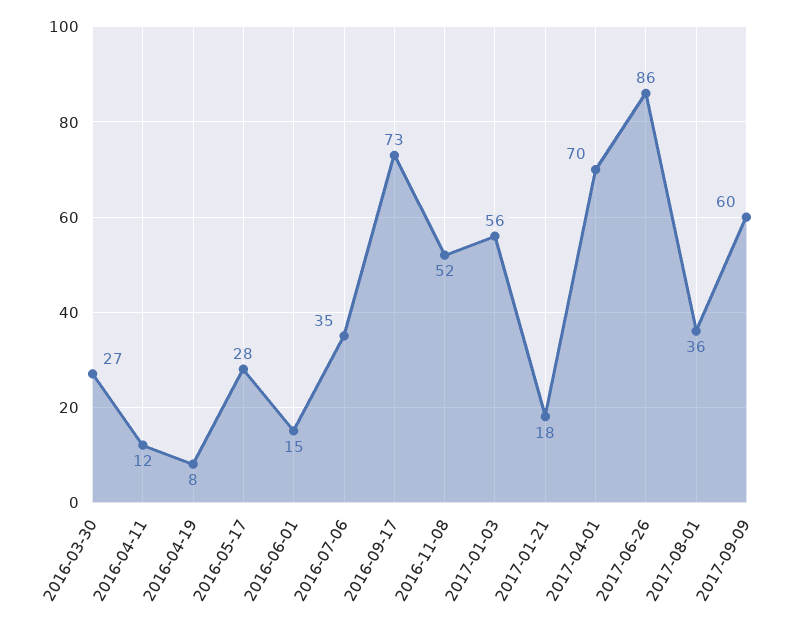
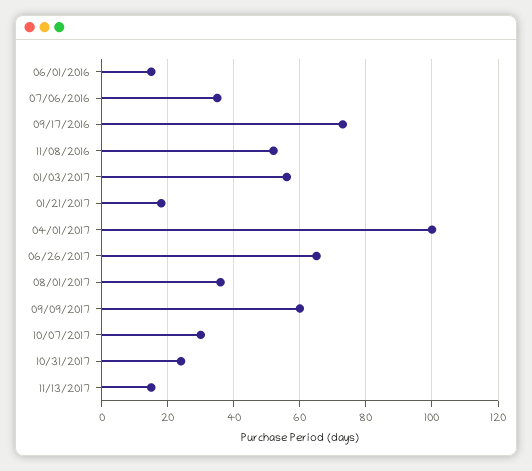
2016-03-30: 27 -> none
2016-04-11: 12 -> none
2016-04-19: 8 -> none
2016-05-17: 28 -> none
2017-04-01: 70 -> 100
2017-06-26: 86 -> 65
10/07/2017: none -> 30
10/31/2017: none -> 25
11/13/2017: none -> 15

